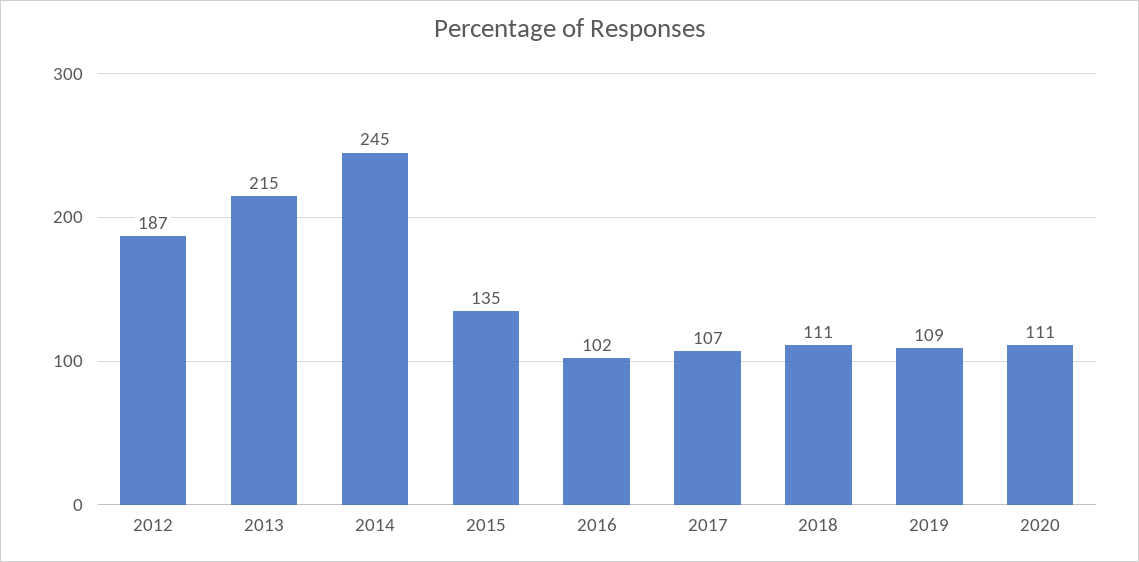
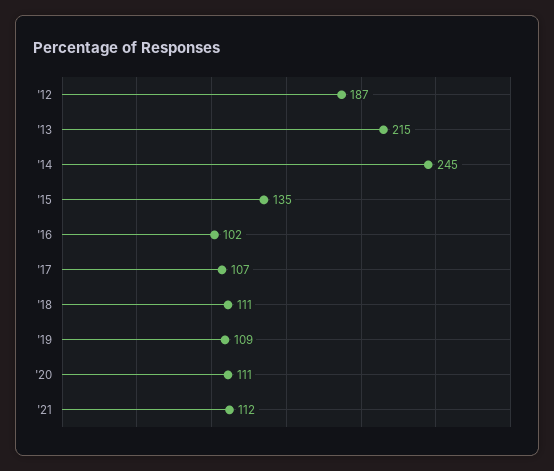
'21: none -> 112

